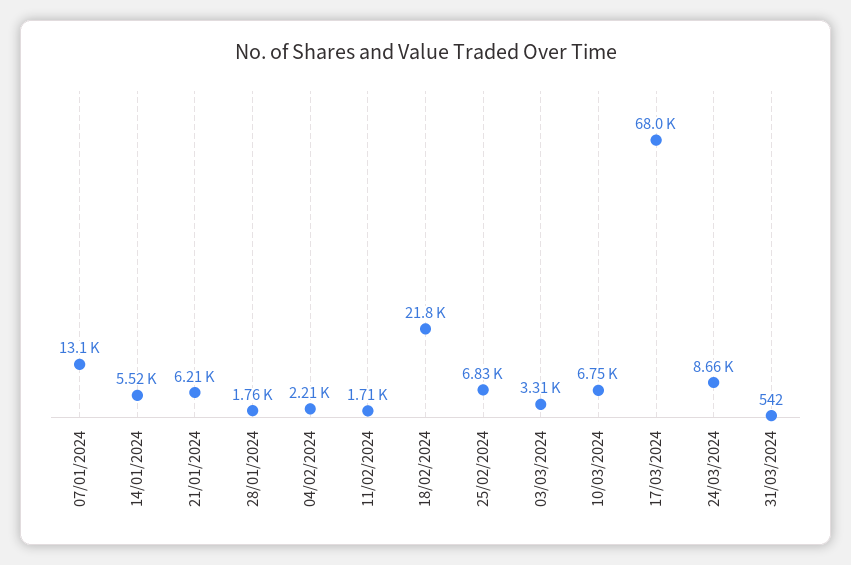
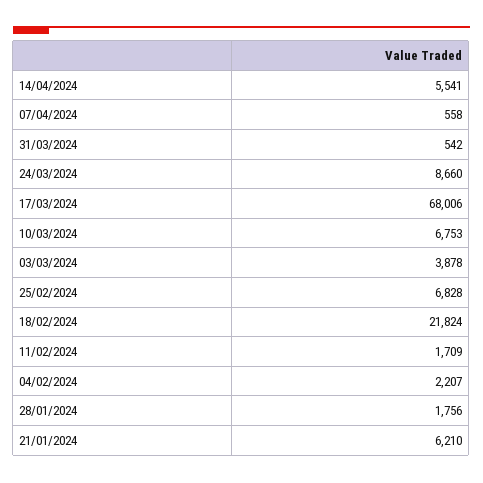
07/01/2024: 13100 -> none
14/01/2024: 5520 -> none
03/03/2024: 3310 -> 3878
14/04/2024: none -> 5541
07/04/2024: none -> 558

